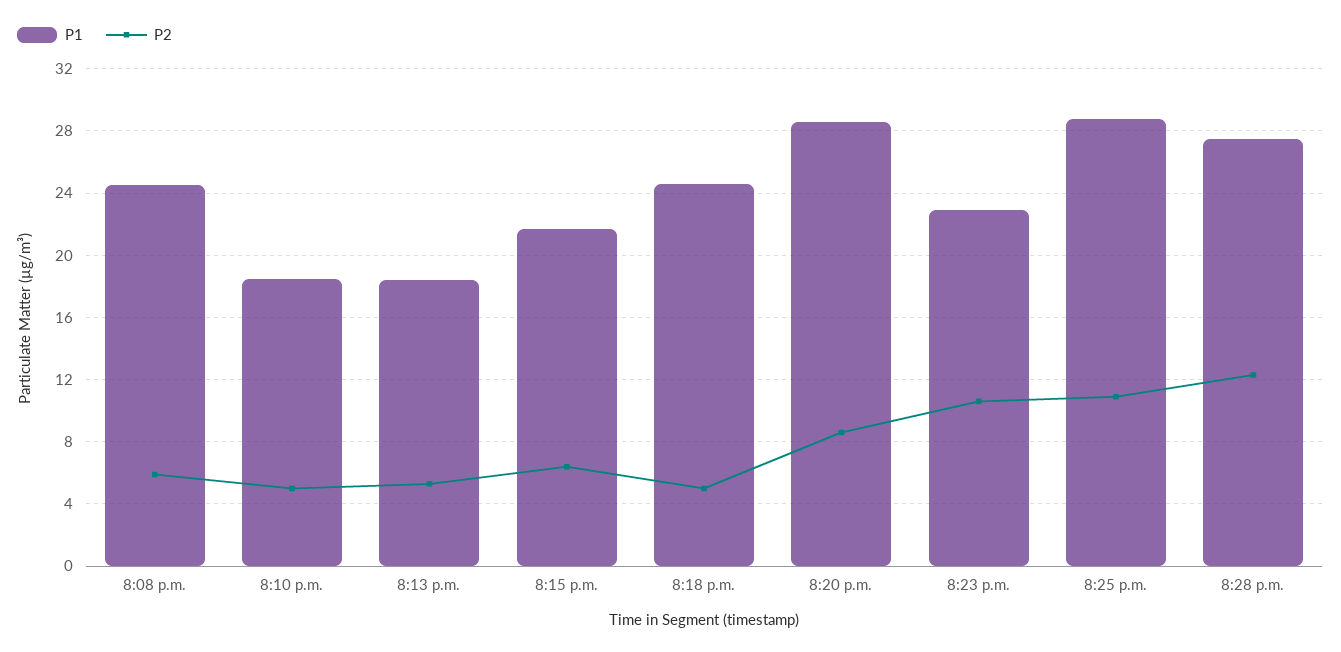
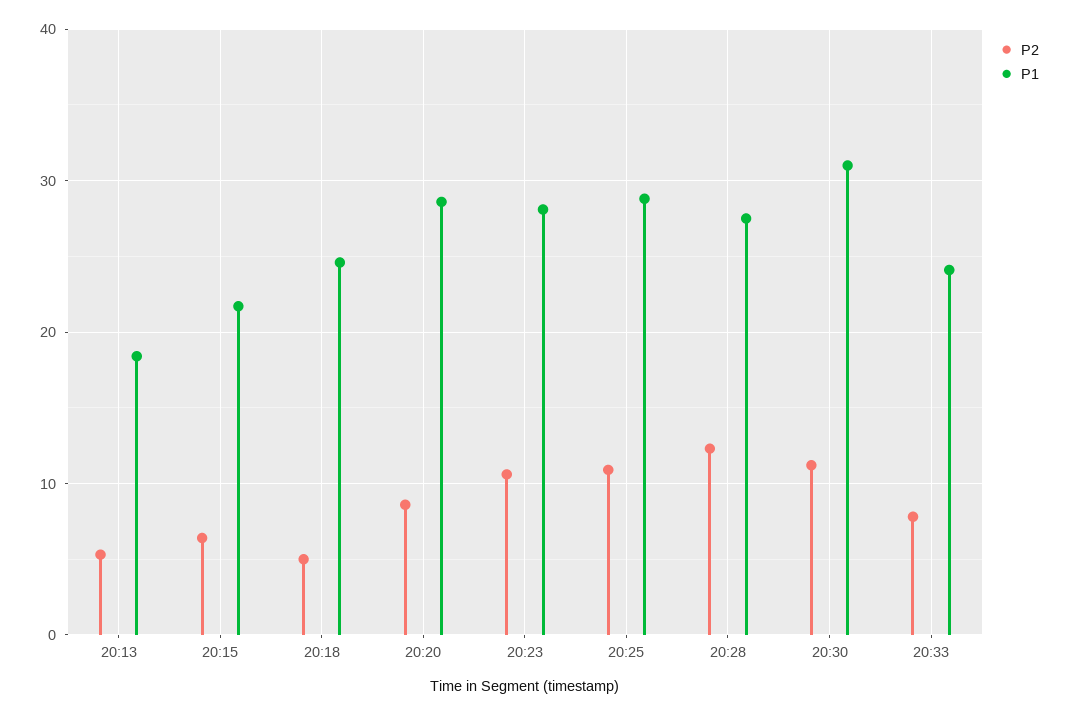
P1, 8:08 p.m.: 24.5 -> none
P2, 8:08 p.m.: 6 -> none
P1, 8:10 p.m.: 18.5 -> none
P2, 8:10 p.m.: 5 -> none
P1, 8:23 p.m.: 23 -> 28
P2, 20:30: none -> 11
P1, 20:30: none -> 31
P2, 20:33: none -> 8
P1, 20:33: none -> 24

